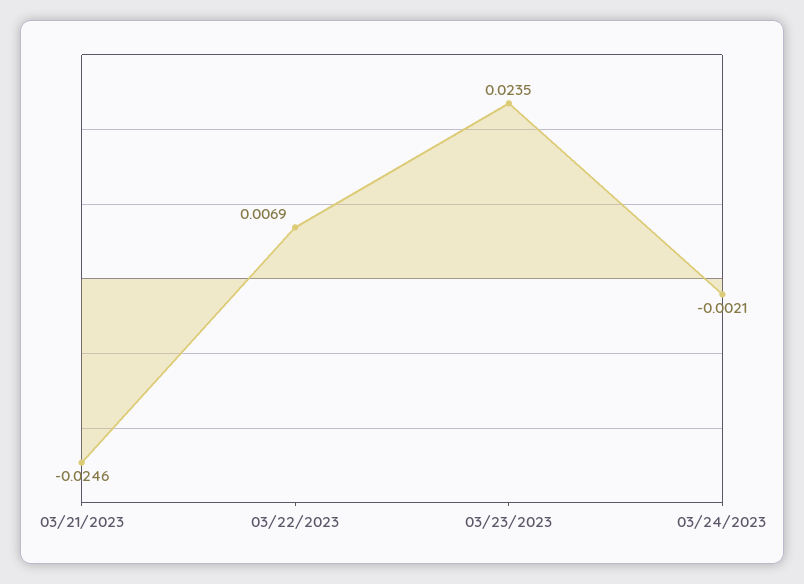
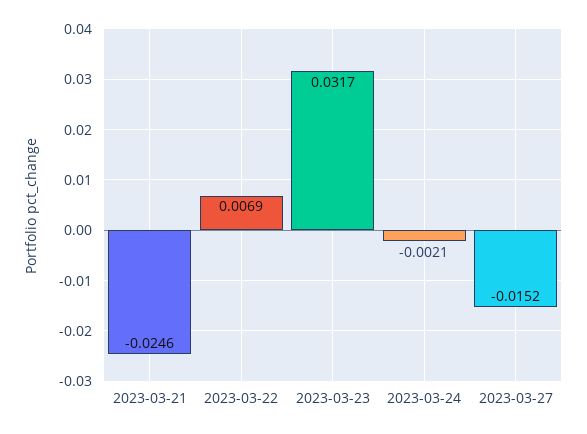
03/23/2023: 0.0235 -> 0.0317
2023-03-27: none -> -0.0152

